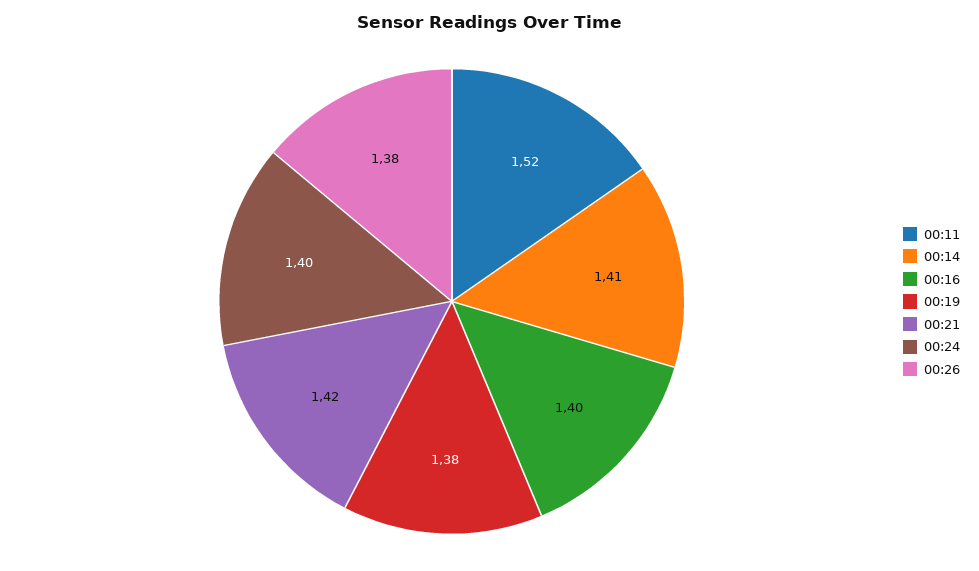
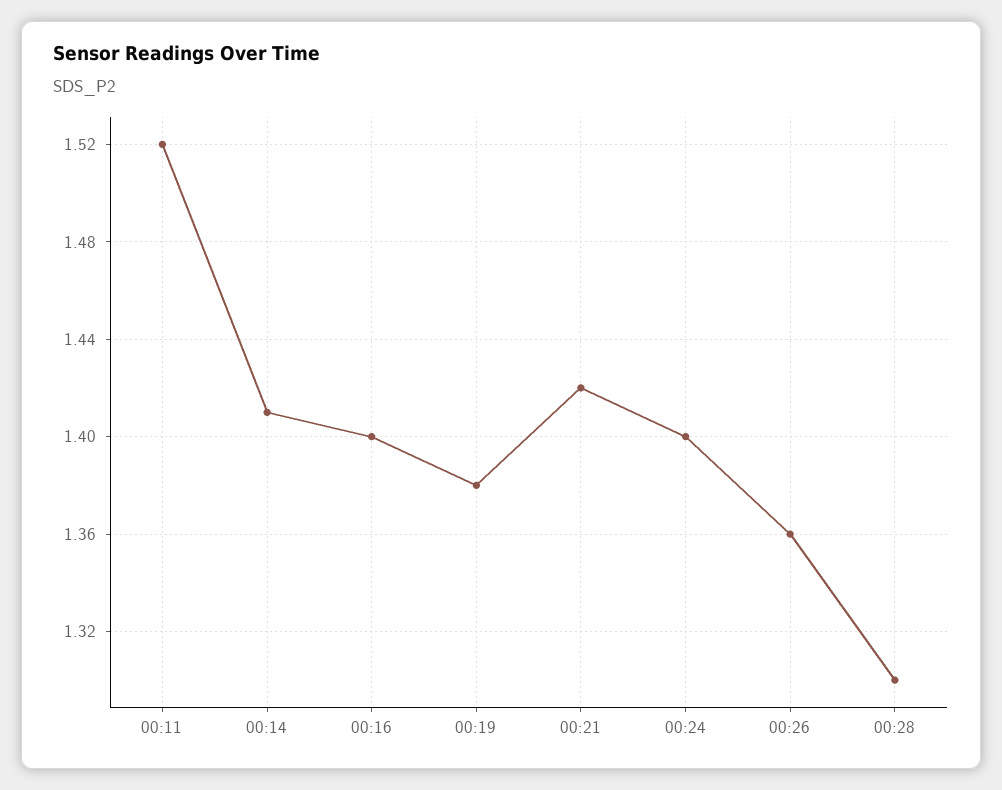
00:26: 1.38 -> 1.36
00:28: none -> 1.3

